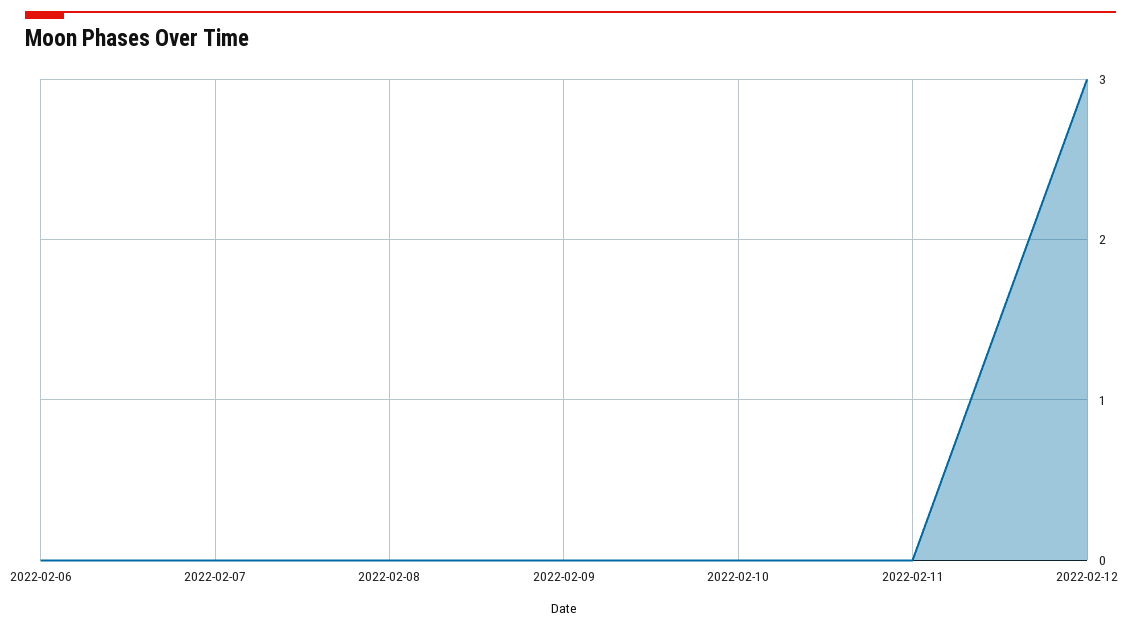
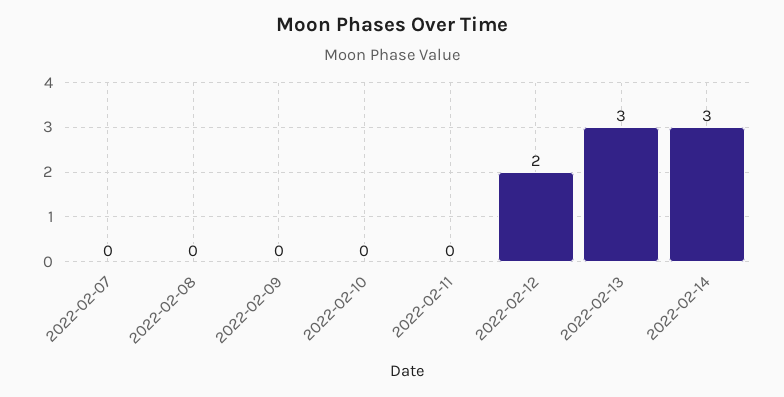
2022-02-06: 0 -> none
2022-02-12: 3 -> 2
2022-02-13: none -> 3
2022-02-14: none -> 3

